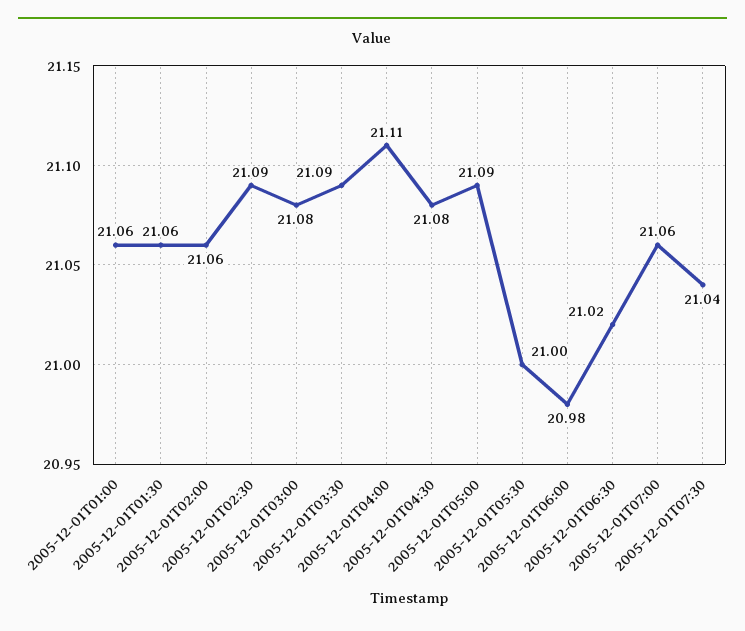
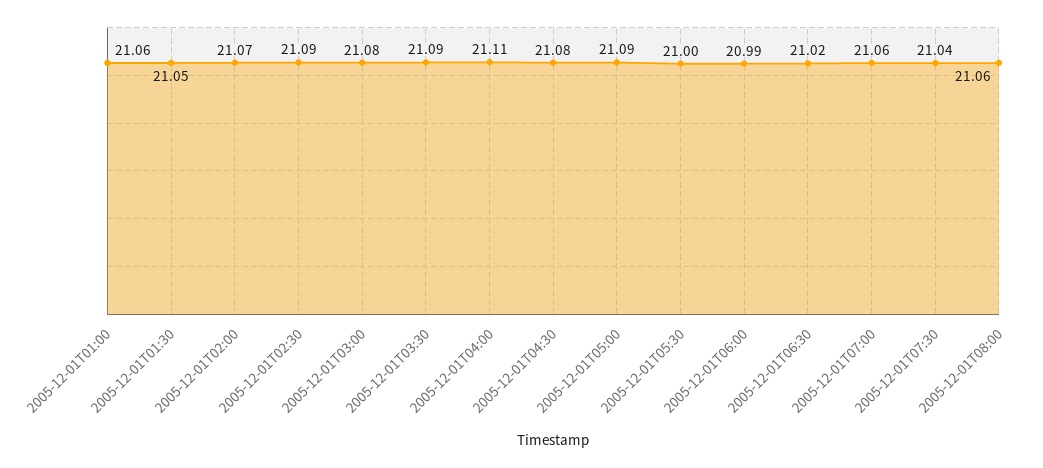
2005-12-01T01:30: 21.06 -> 21.05
2005-12-01T02:00: 21.06 -> 21.07
2005-12-01T06:00: 20.98 -> 20.99
2005-12-01T08:00: none -> 21.06

